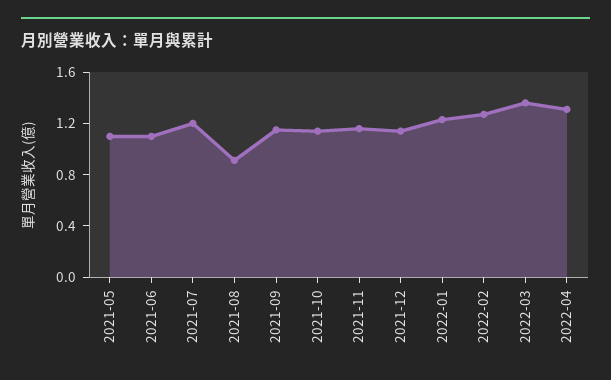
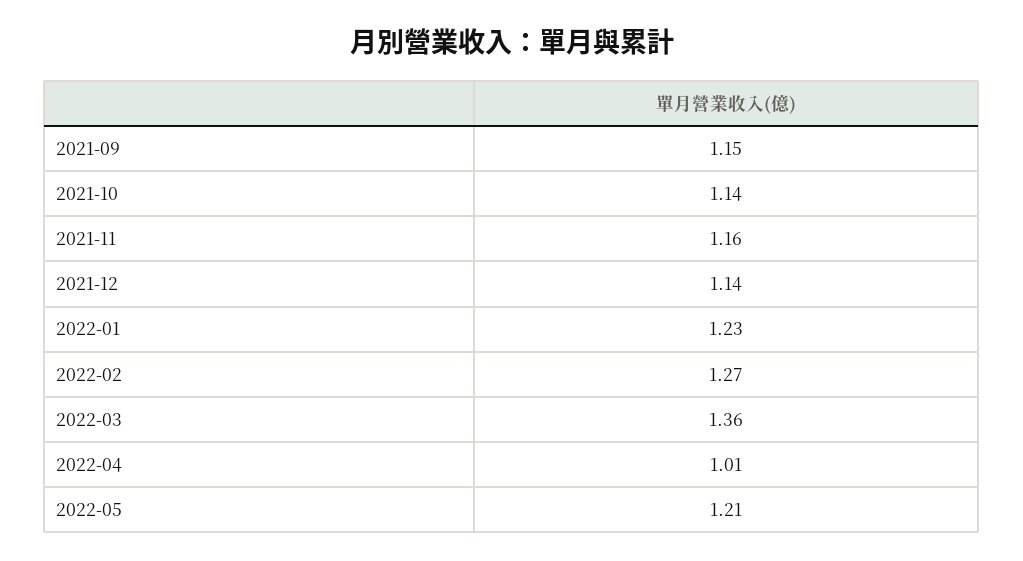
2021-05: 1.1 -> none
2021-06: 1.1 -> none
2021-07: 1.2 -> none
2021-08: 0.9 -> none
2022-04: 1.3 -> 1.01
2022-05: none -> 1.21

